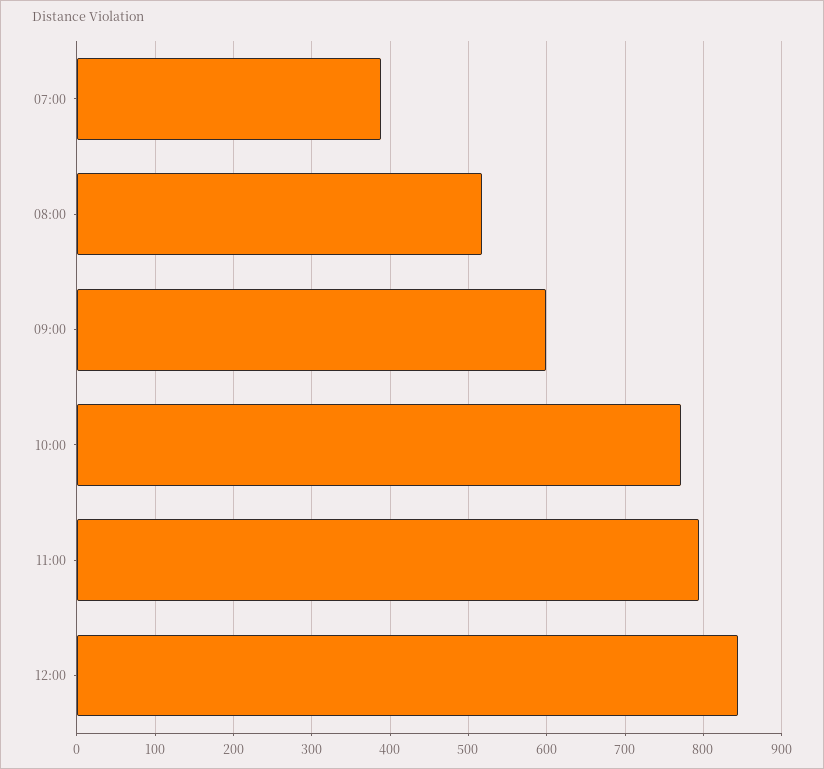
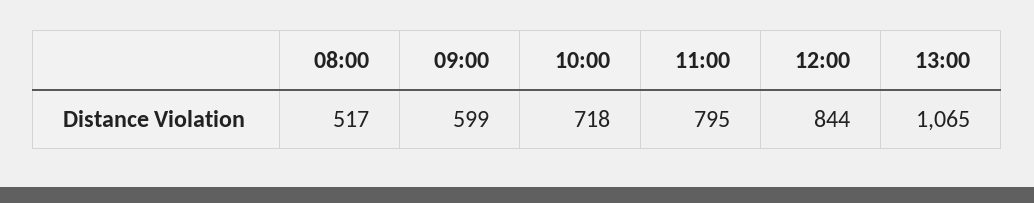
07:00: 390 -> none
10:00: 770 -> 718
13:00: none -> 1065

